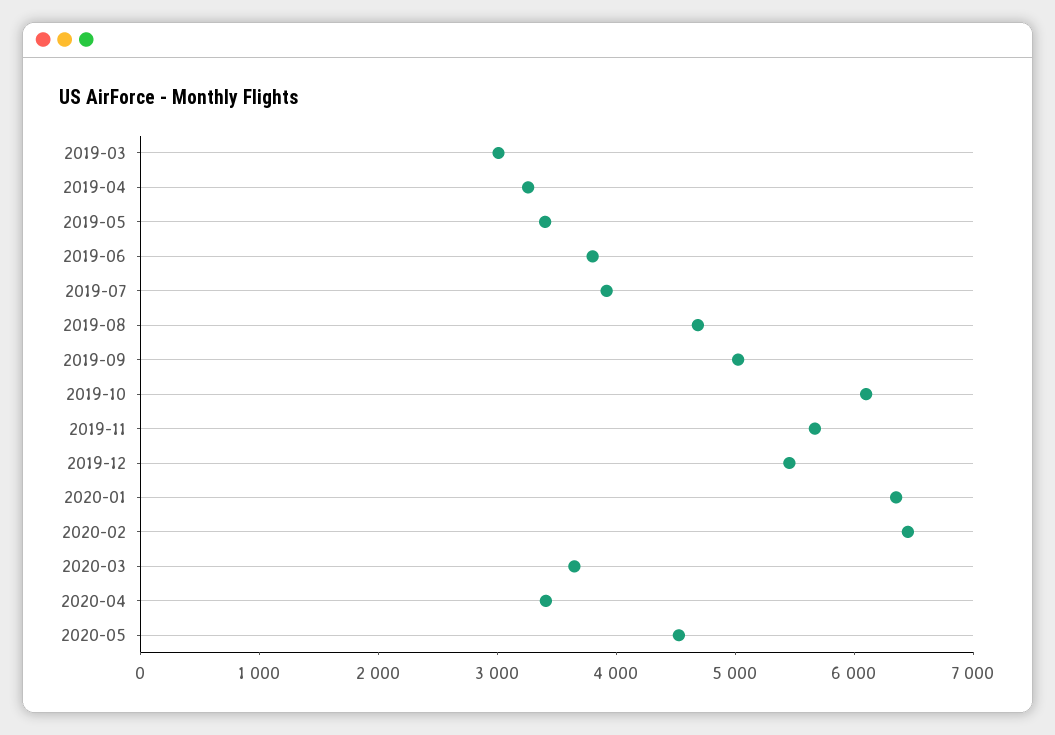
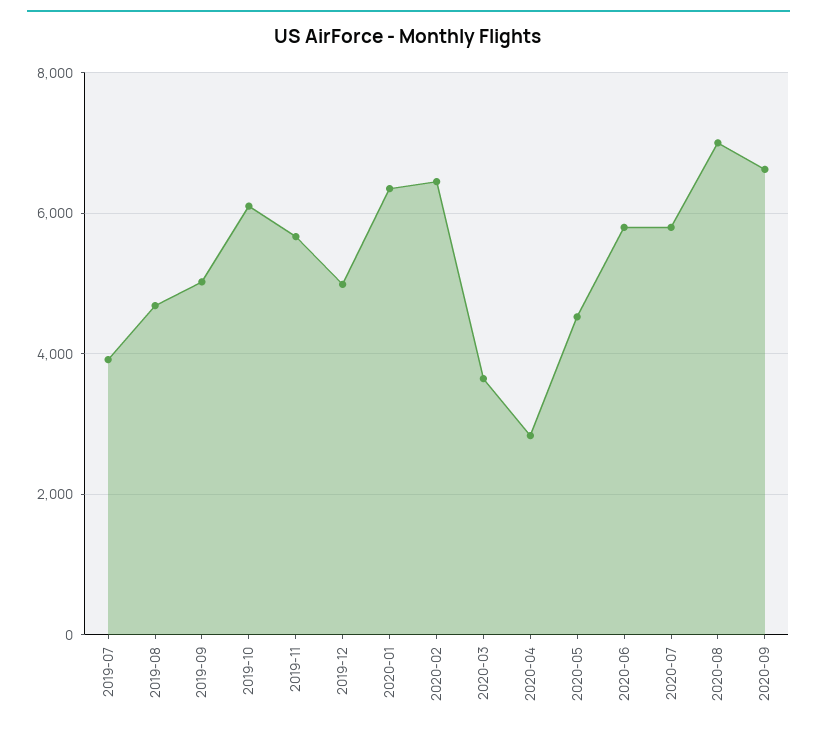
2019-03: 3000 -> none
2019-04: 3200 -> none
2019-05: 3400 -> none
2019-06: 3800 -> none
2019-12: 5400 -> 5000
2020-04: 3400 -> 2800
2020-06: none -> 5800
2020-07: none -> 5800
2020-08: none -> 7000
2020-09: none -> 6600

